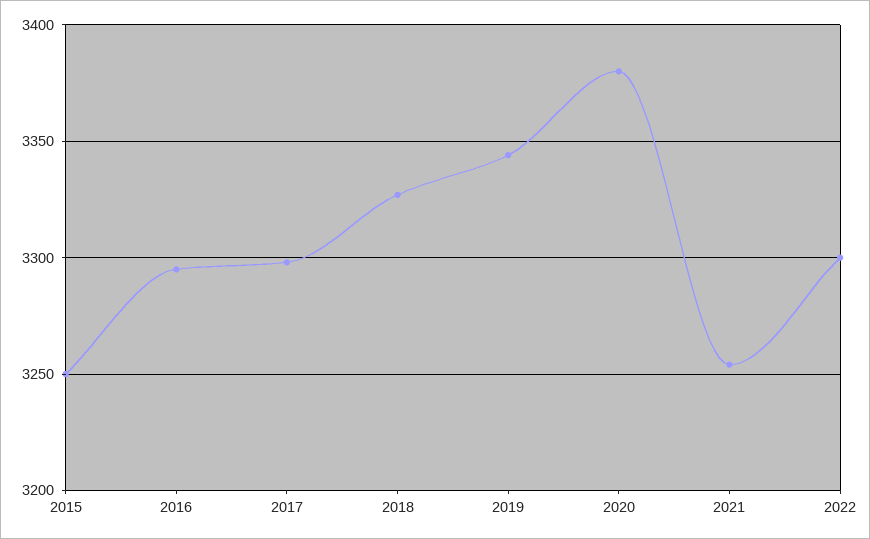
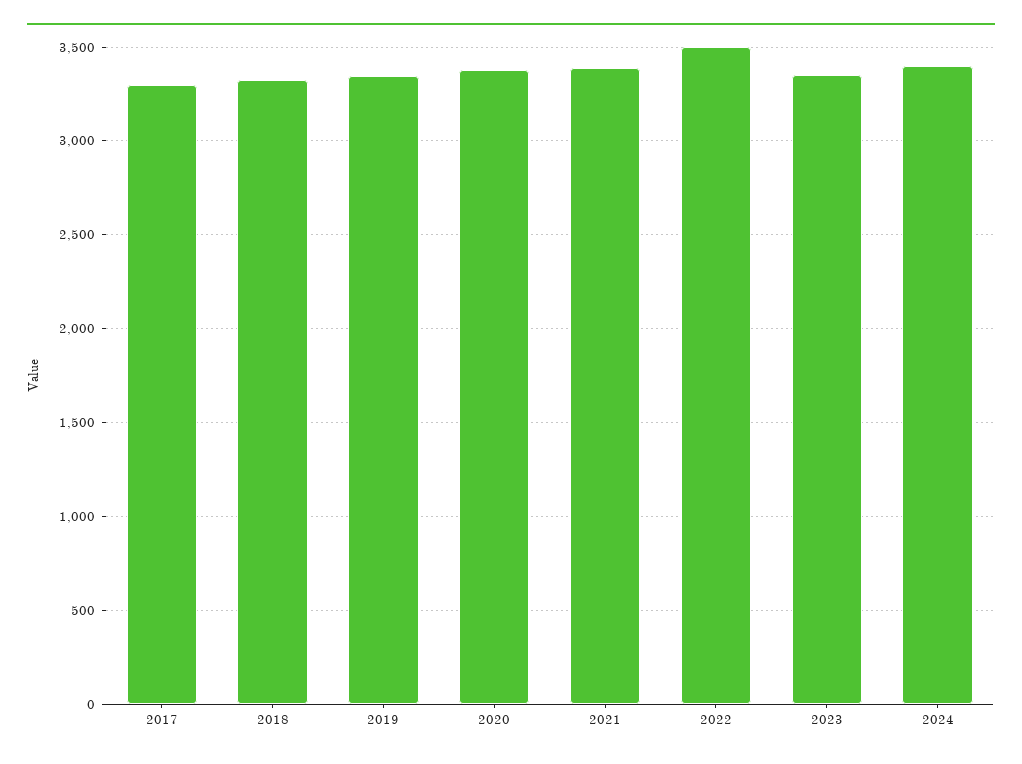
2015: 3250 -> none
2016: 3295 -> none
2021: 3255 -> 3400
2022: 3300 -> 3500
2023: none -> 3350
2024: none -> 3400

